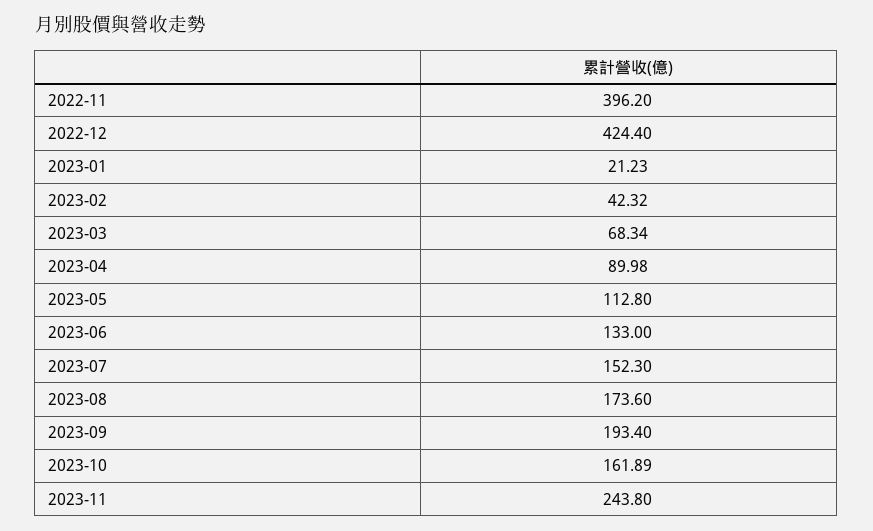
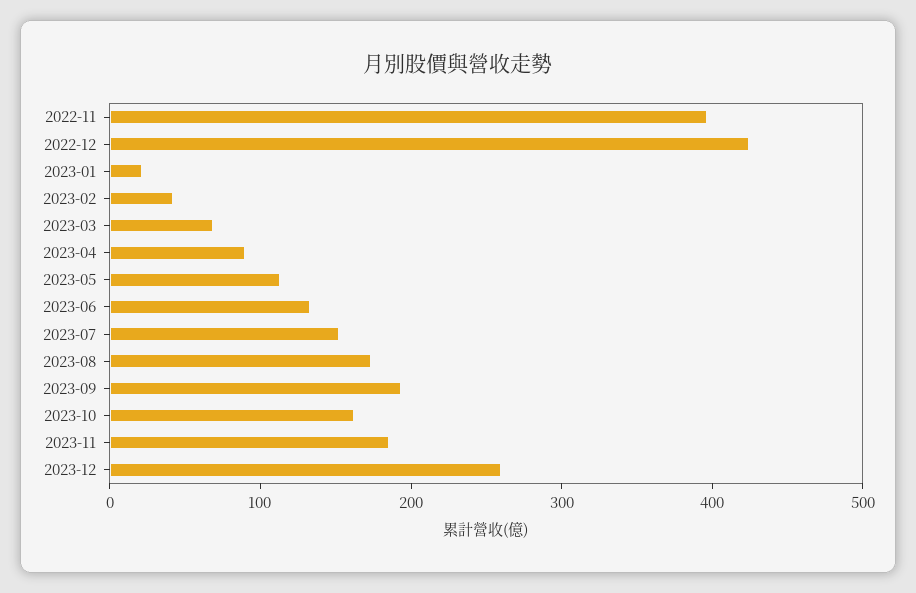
2023-11: 243.8 -> 180
2023-12: none -> 260

